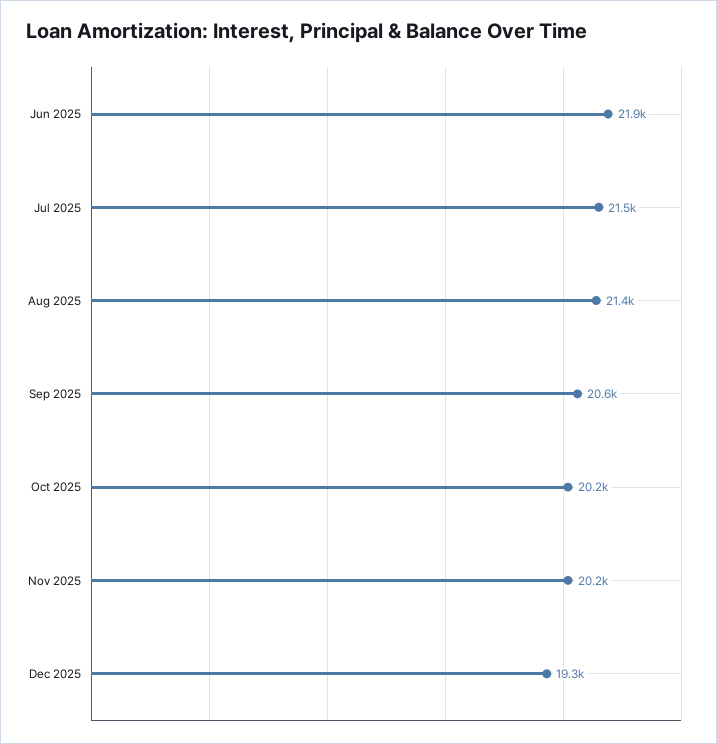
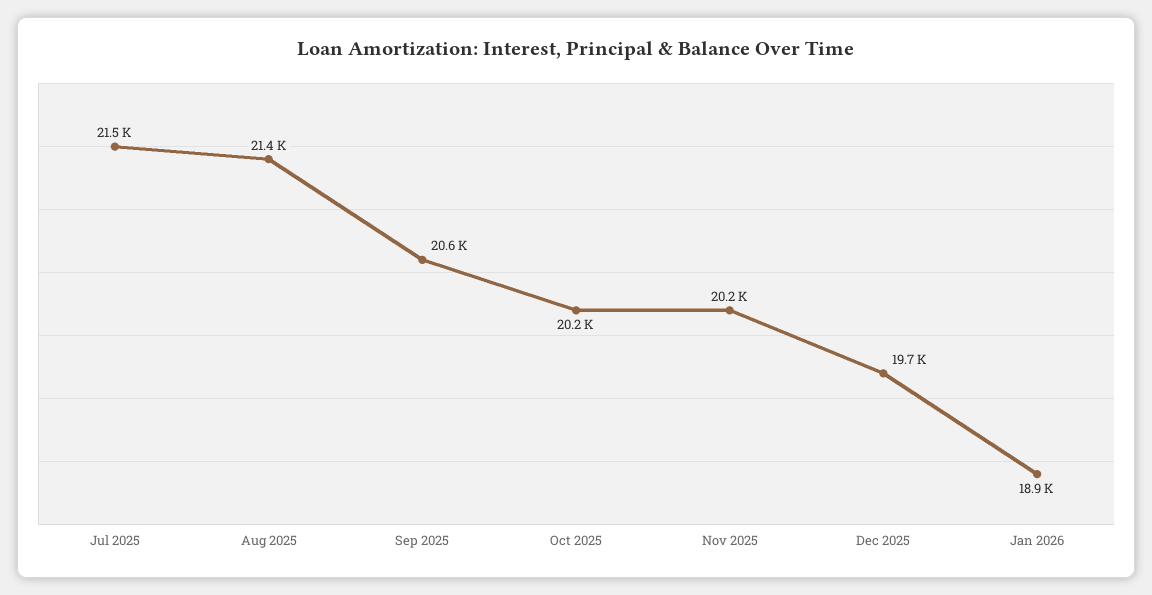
Jun 2025: 21900 -> none
Dec 2025: 19300 -> 19700
Jan 2026: none -> 18900

